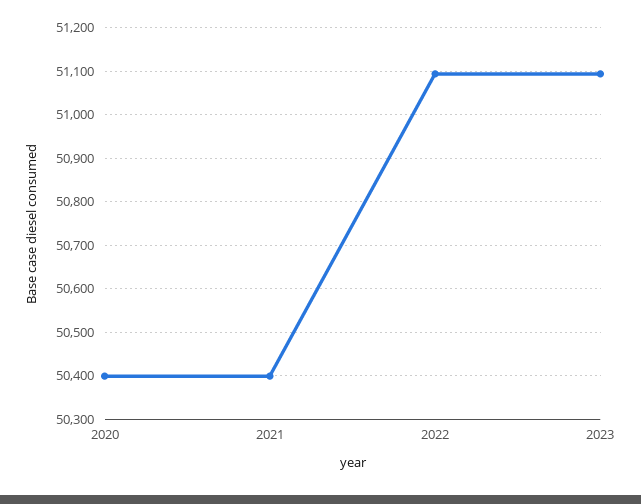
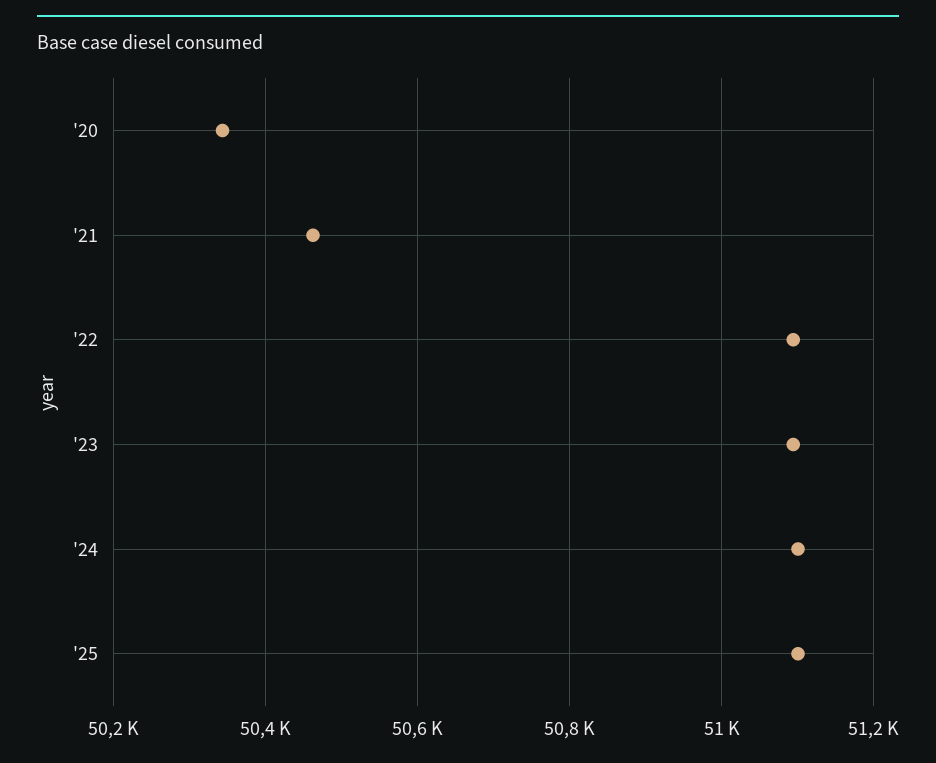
2020: 50400 -> 50340
2021: 50400 -> 50460
'24: none -> 51100
'25: none -> 51100

